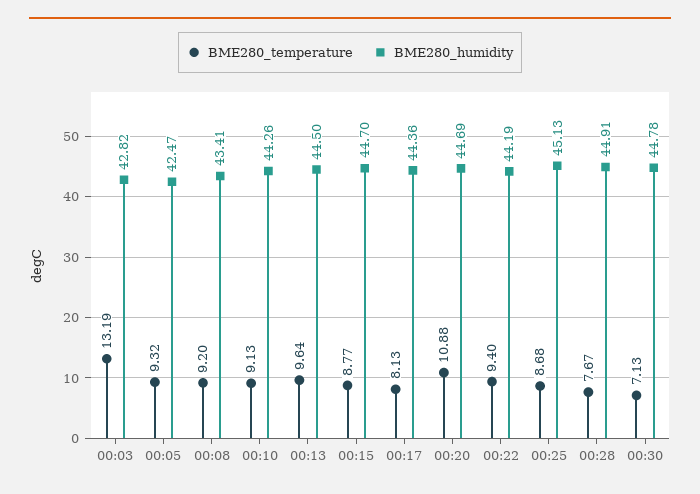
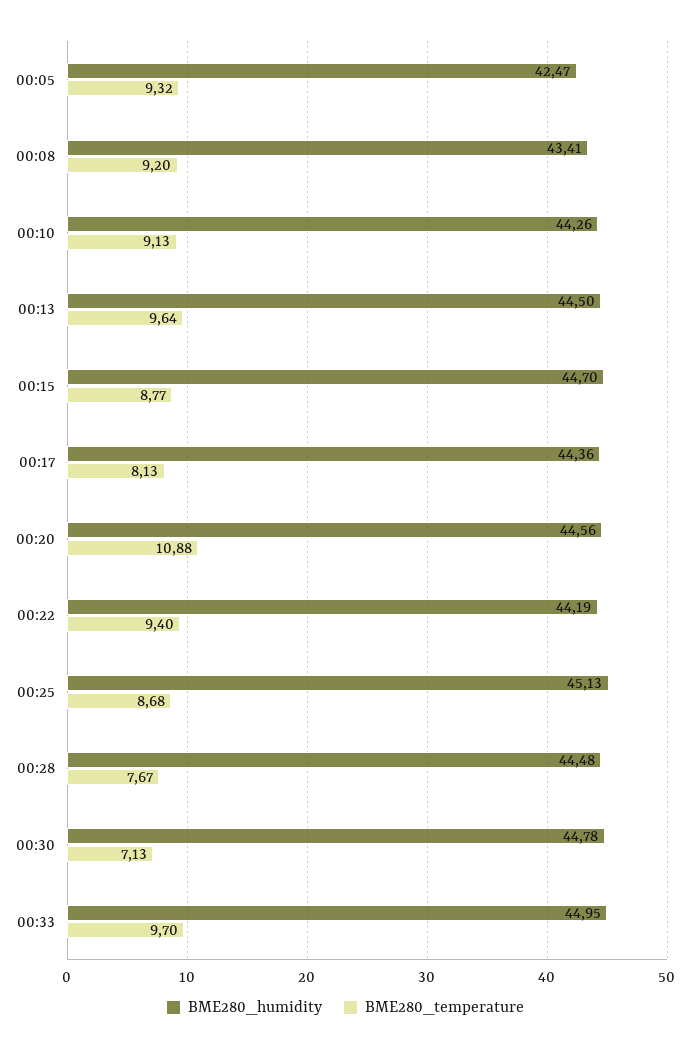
BME280_temperature, 00:03: 13.19 -> none
BME280_humidity, 00:03: 42.82 -> none
BME280_humidity, 00:20: 44.69 -> 44.56
BME280_humidity, 00:28: 44.91 -> 44.48
BME280_humidity, 00:33: none -> 44.95
BME280_temperature, 00:33: none -> 9.7

